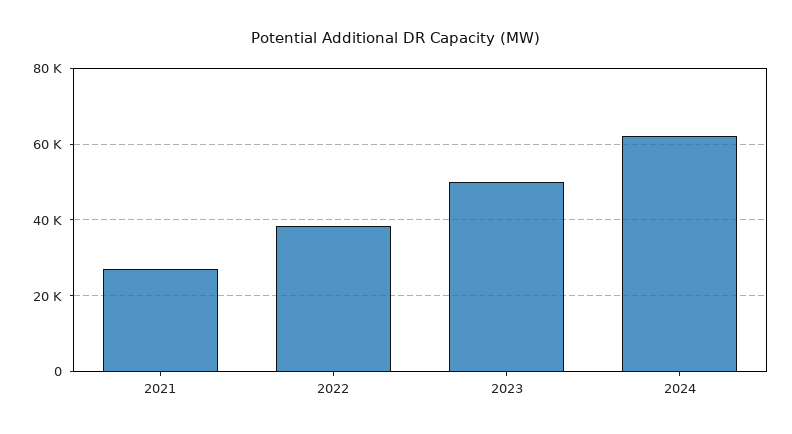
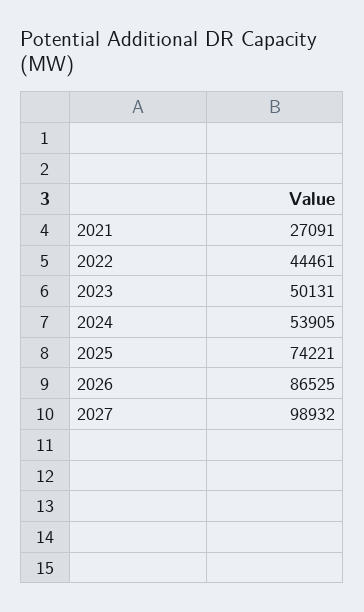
2022: 38000 -> 44461
2024: 62000 -> 53905
2025: none -> 74221
2026: none -> 86525
2027: none -> 98932

